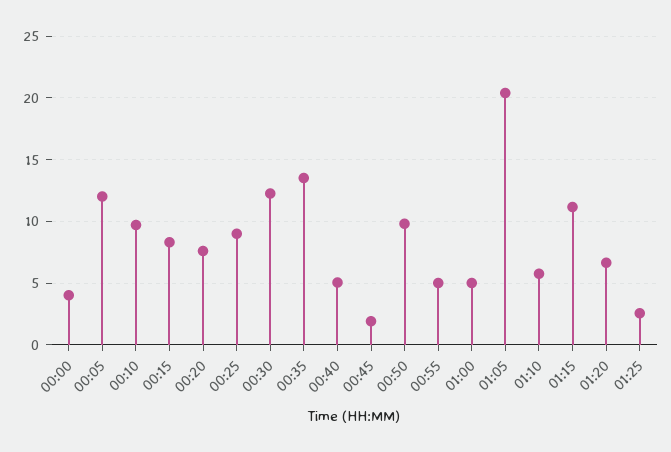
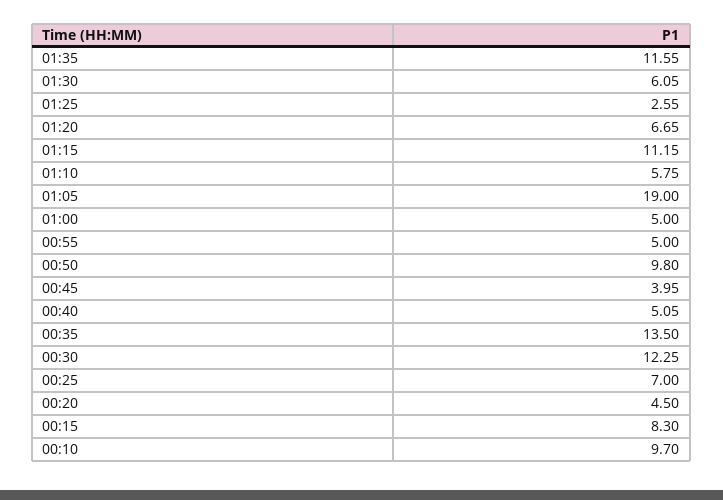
00:00: 4 -> none
00:05: 12 -> none
00:20: 7.5 -> 4.5
00:25: 9 -> 7
00:45: 2 -> 3.95
01:05: 20.5 -> 19
01:35: none -> 11.55
01:30: none -> 6.05

